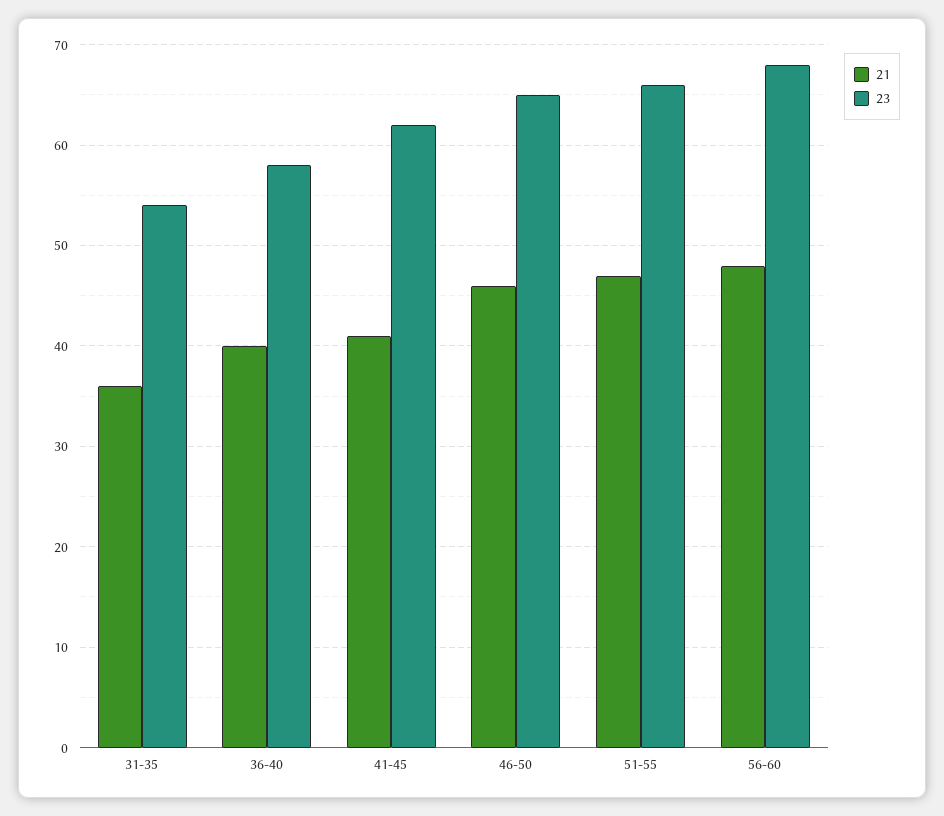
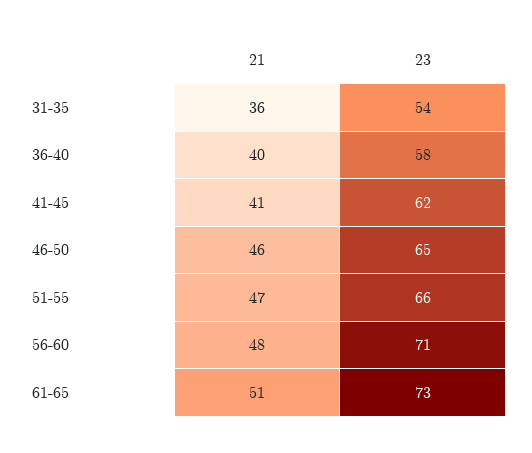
23, 56-60: 68 -> 71
21, 61-65: none -> 51
23, 61-65: none -> 73

